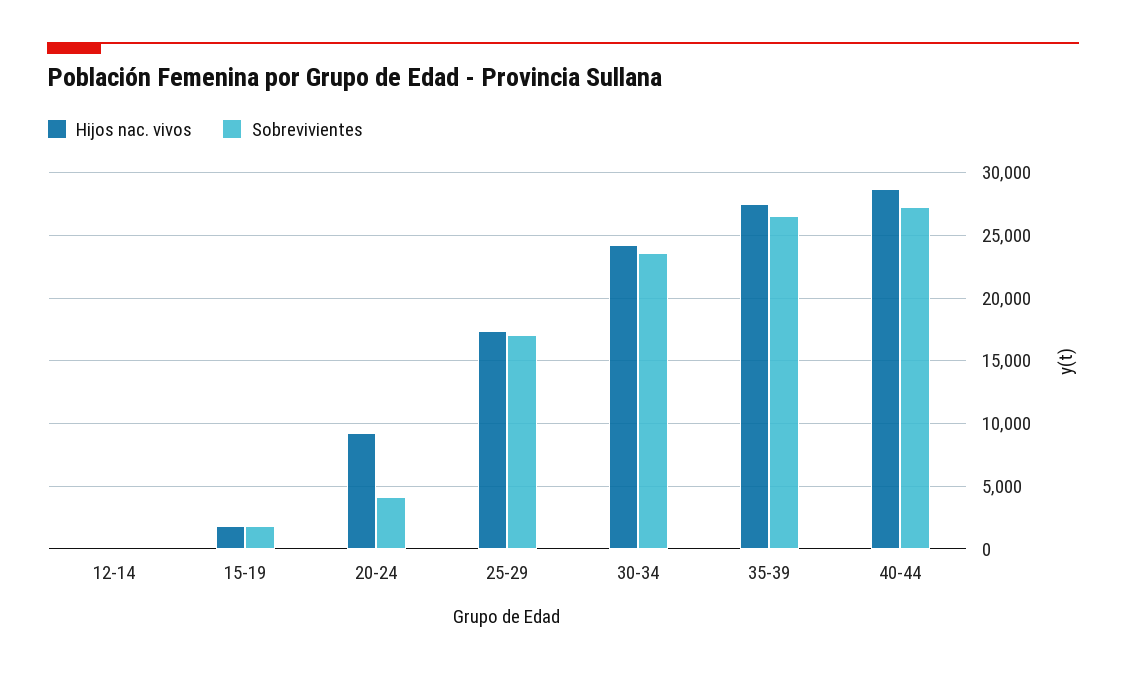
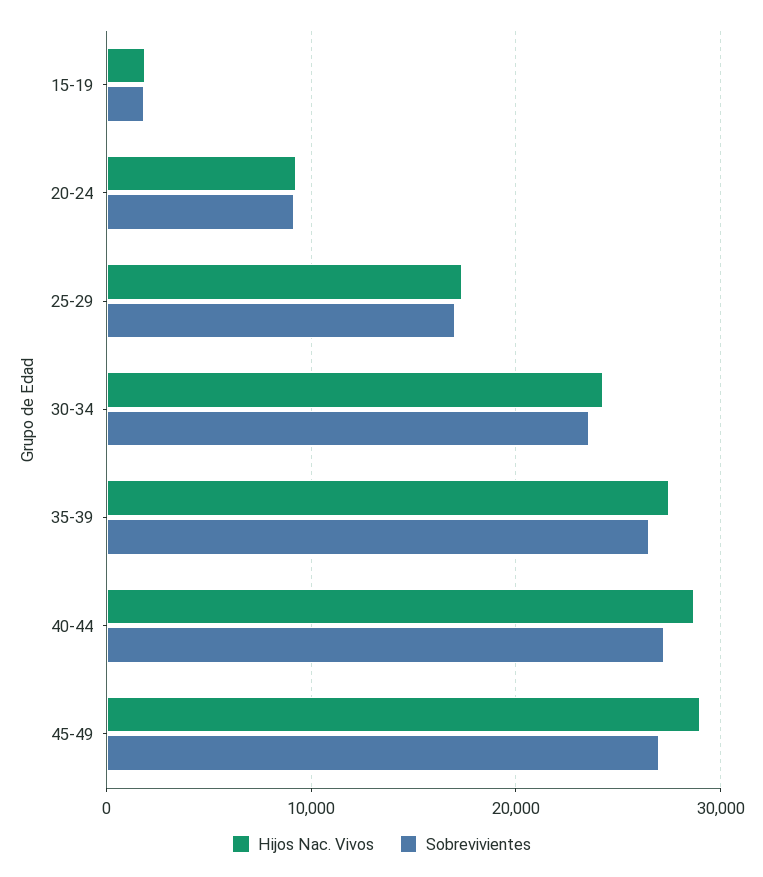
Hijos nac. vivos, 12-14: 0 -> none
Sobrevivientes, 12-14: 0 -> none
Sobrevivientes, 20-24: 4000 -> 9000
Hijos nac. vivos, 45-49: none -> 29000
Sobrevivientes, 45-49: none -> 27000

